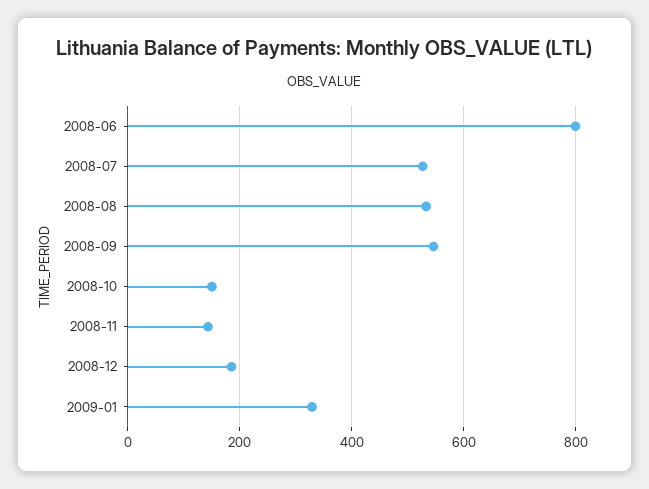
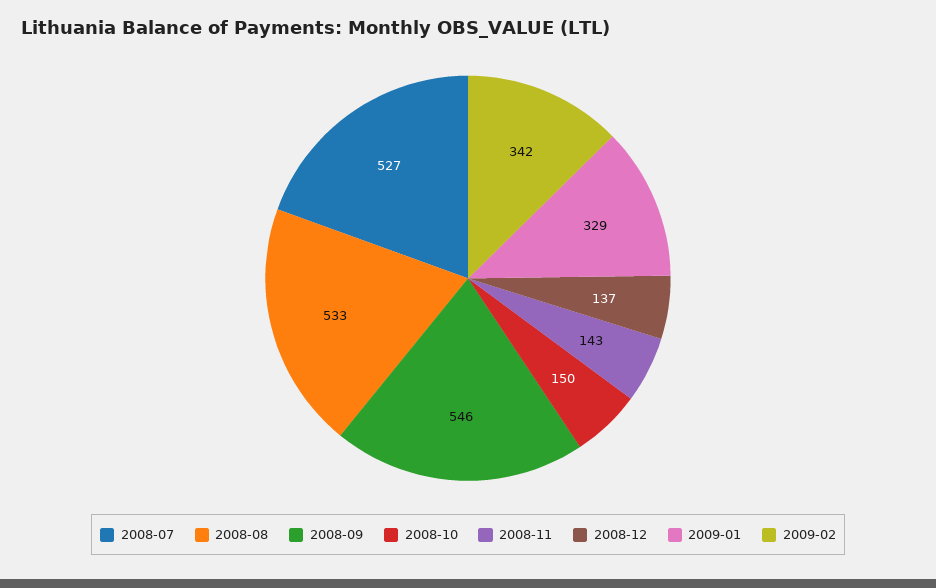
2008-06: 800 -> none
2008-12: 180 -> 137
2009-02: none -> 342

